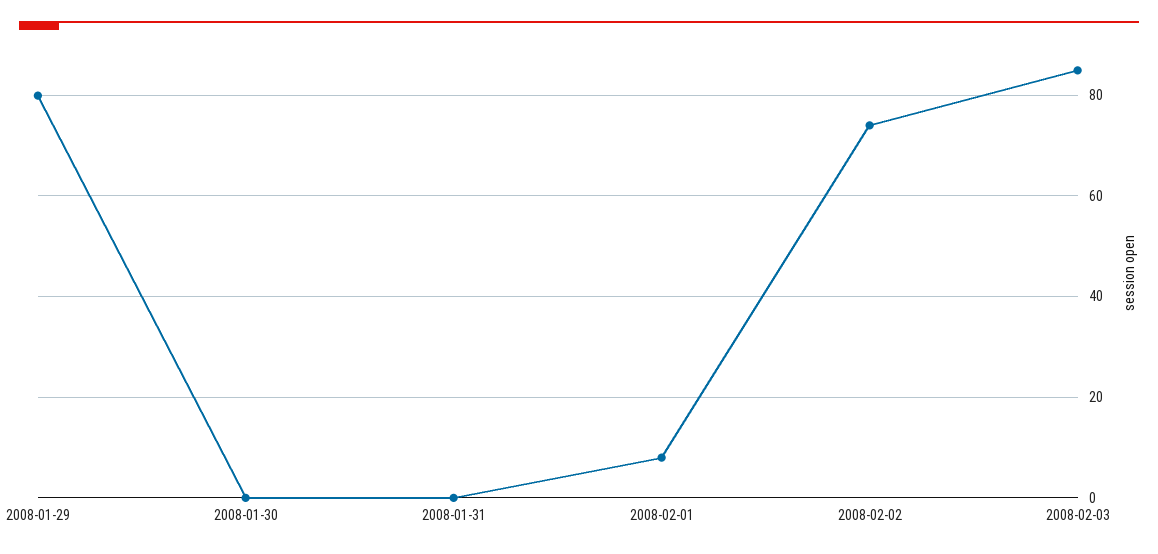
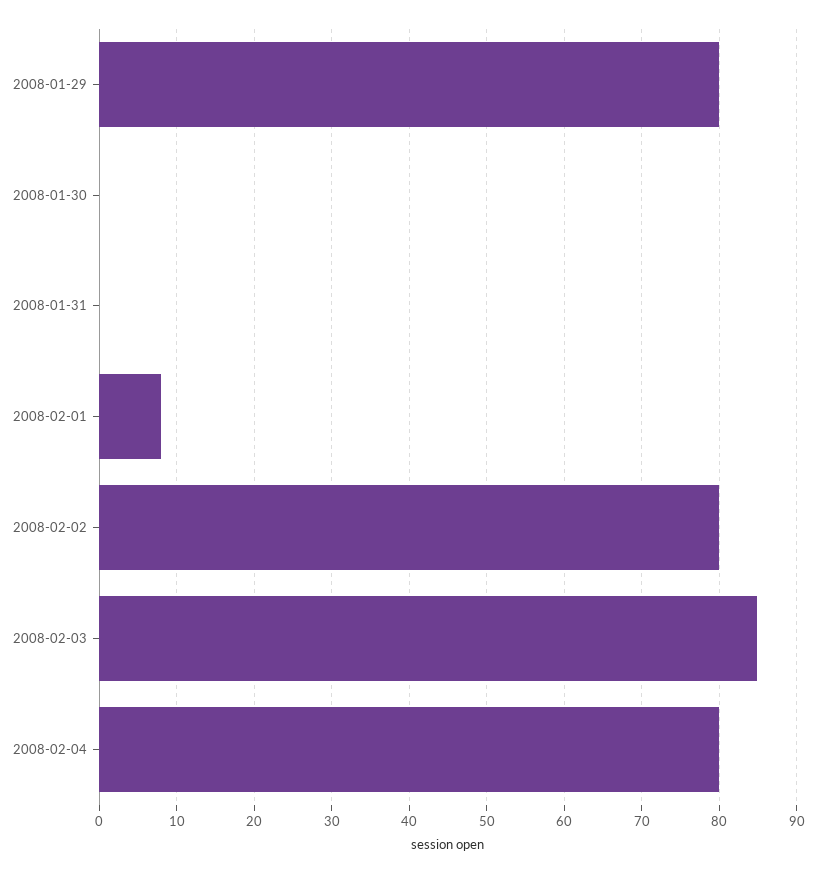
2008-02-02: 74 -> 80
2008-02-04: none -> 80

